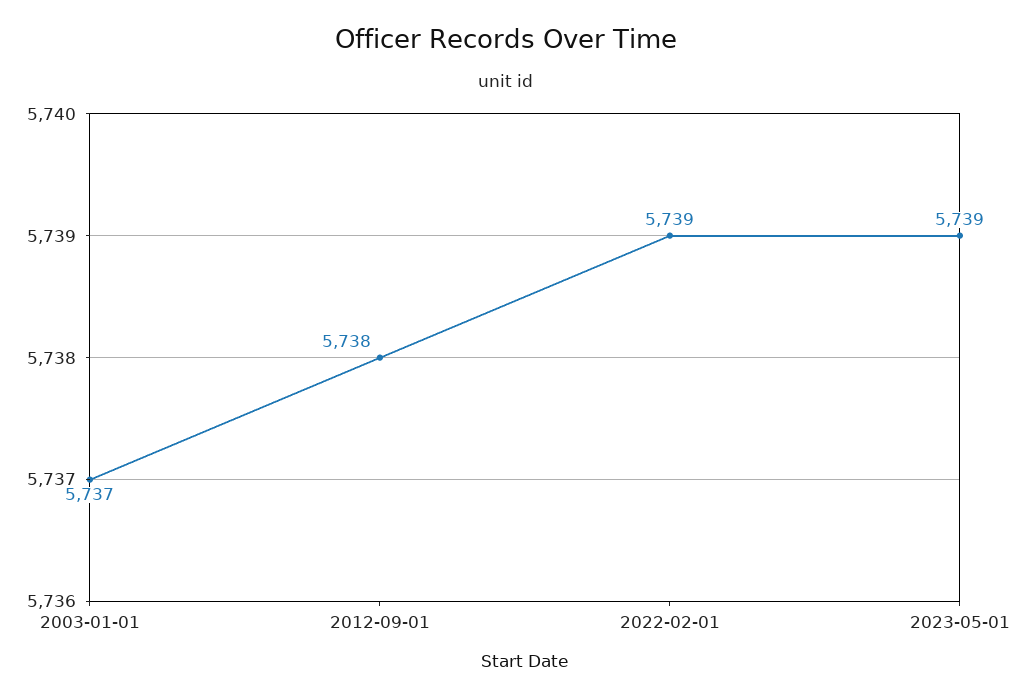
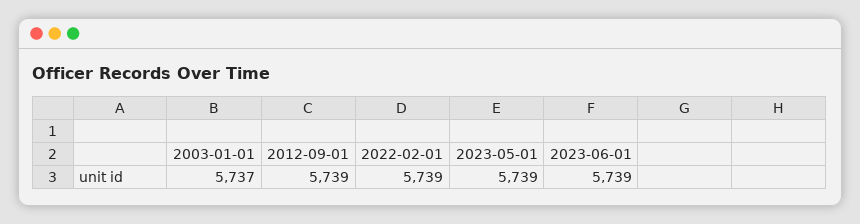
2012-09-01: 5738 -> 5739
2023-06-01: none -> 5739

